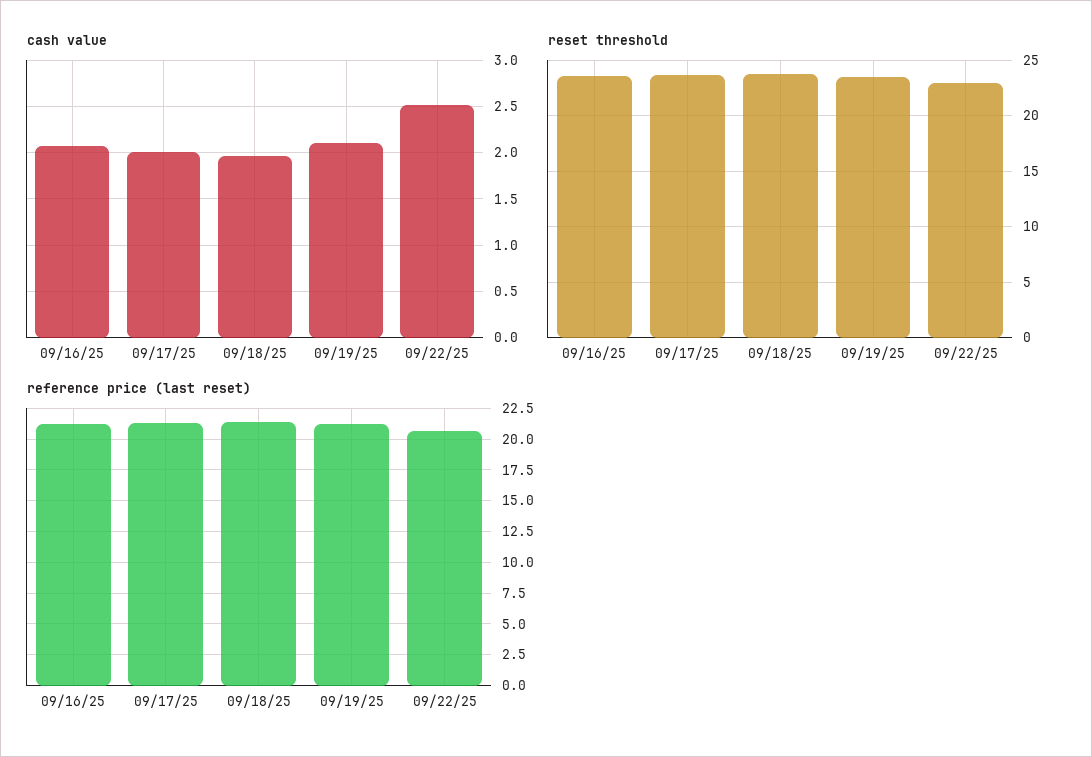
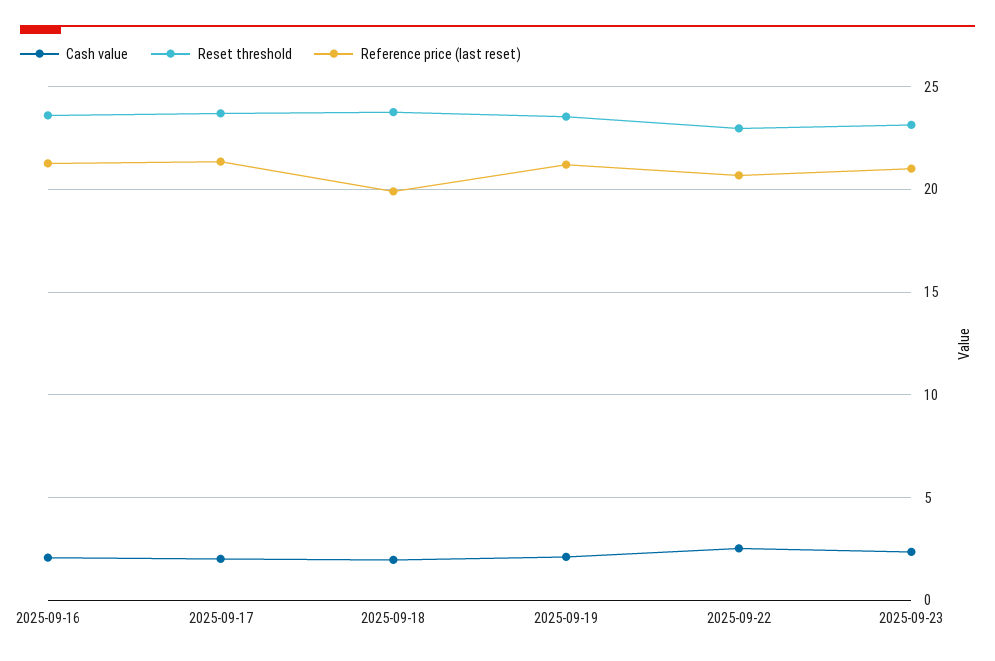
reference price (last reset), 09/18/25: 21.5 -> 20
cash value, 2025-09-23: none -> 2.5
reset threshold, 2025-09-23: none -> 23
reference price (last reset), 2025-09-23: none -> 21

